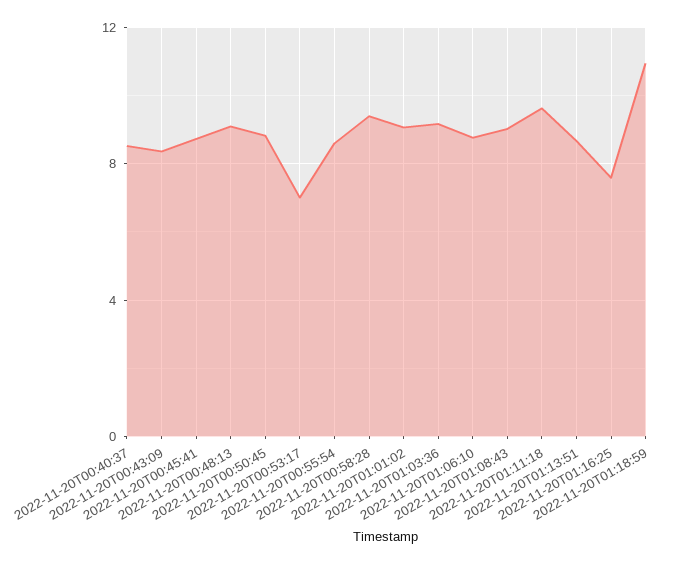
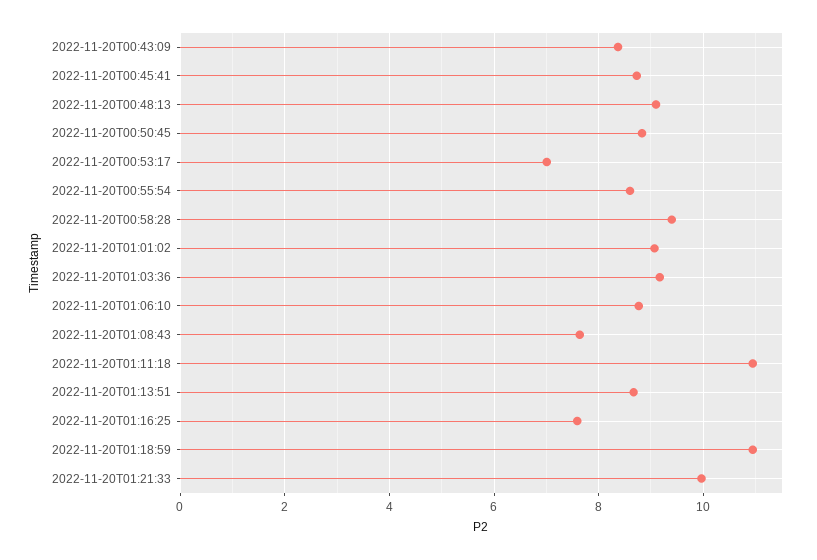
2022-11-20T00:40:37: 8.5 -> none
2022-11-20T01:08:43: 9 -> 7.6
2022-11-20T01:11:18: 9.5 -> 11
2022-11-20T01:21:33: none -> 10

